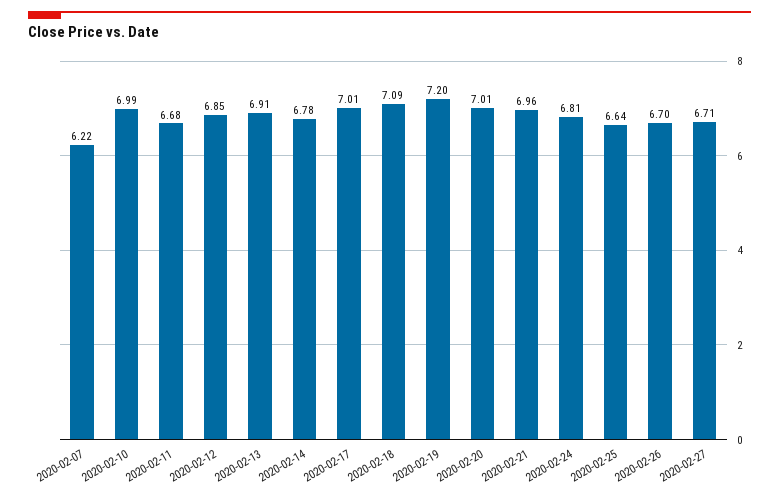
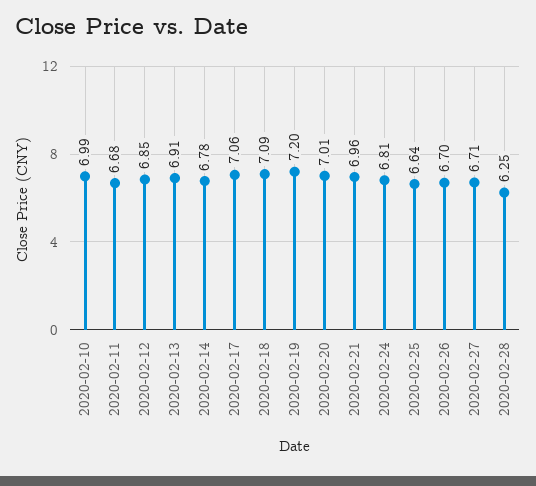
2020-02-07: 6.22 -> none
2020-02-17: 7.01 -> 7.06
2020-02-28: none -> 6.25

